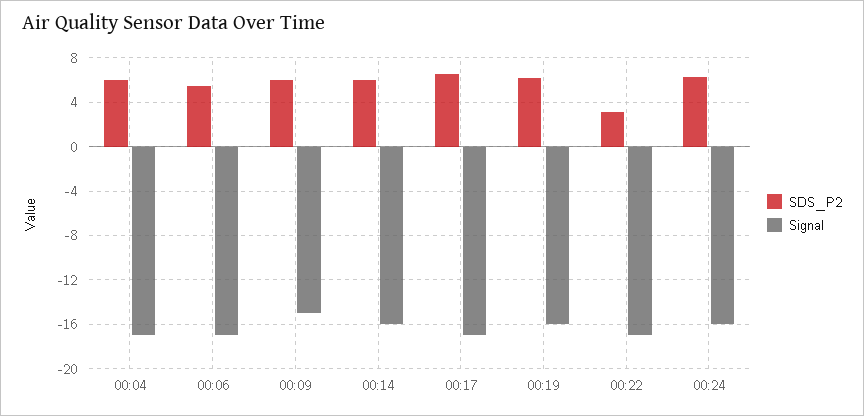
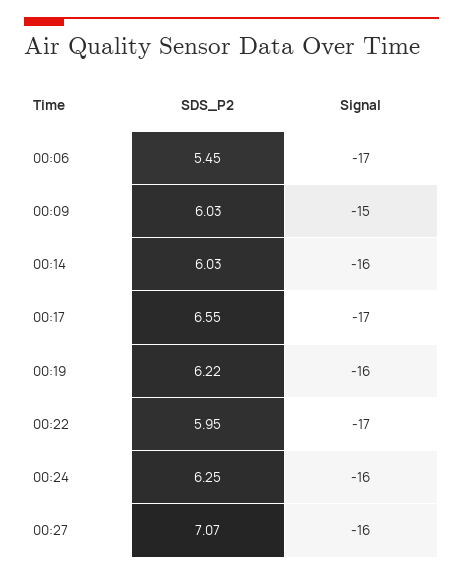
SDS_P2, 00:04: 6 -> none
Signal, 00:04: -17 -> none
SDS_P2, 00:22: 3 -> 5.95
SDS_P2, 00:27: none -> 7.07
Signal, 00:27: none -> -16

